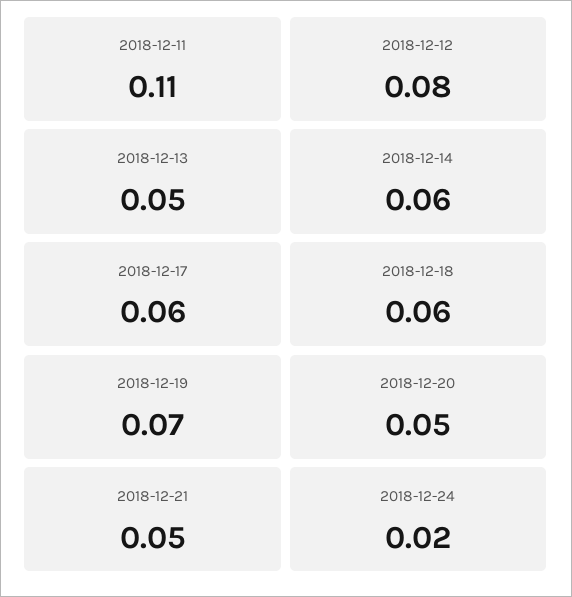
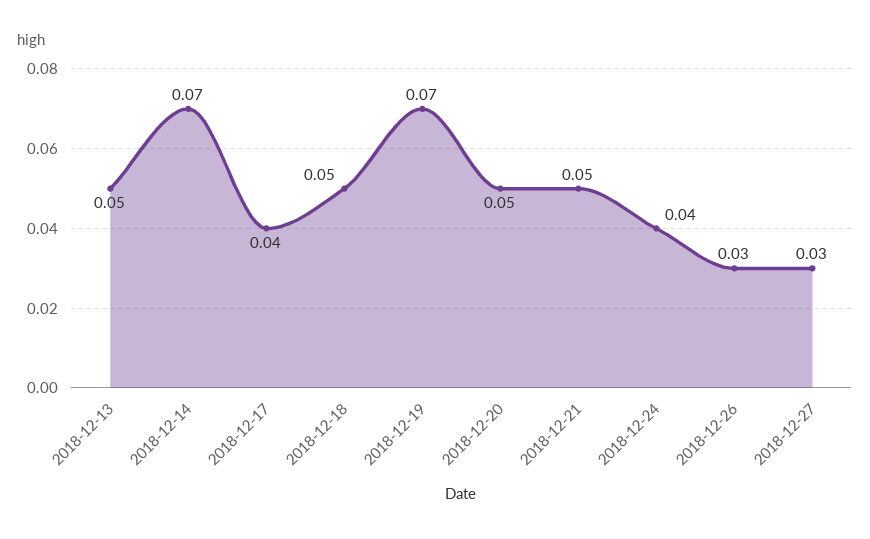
2018-12-11: 0.11 -> none
2018-12-12: 0.08 -> none
2018-12-14: 0.06 -> 0.07
2018-12-17: 0.06 -> 0.04
2018-12-18: 0.06 -> 0.05
2018-12-24: 0.02 -> 0.04
2018-12-26: none -> 0.03
2018-12-27: none -> 0.03

